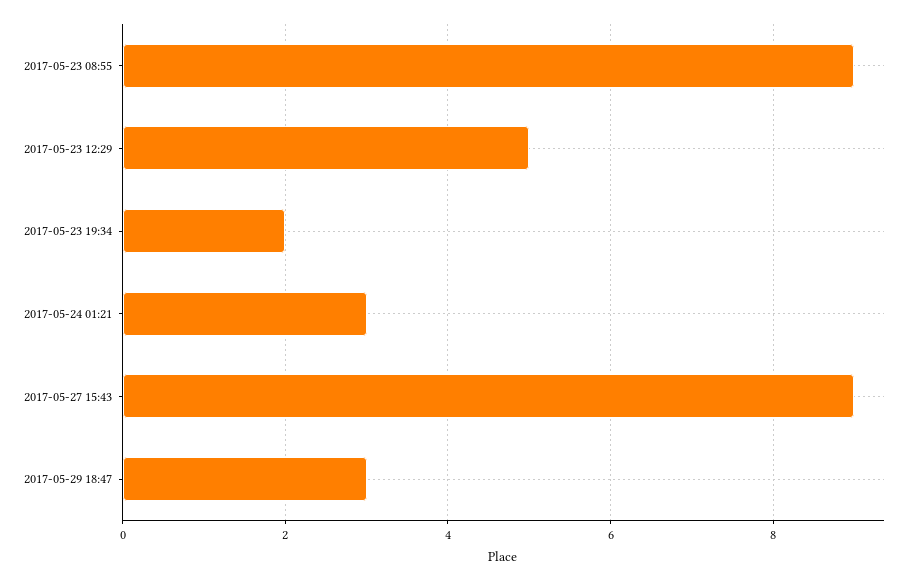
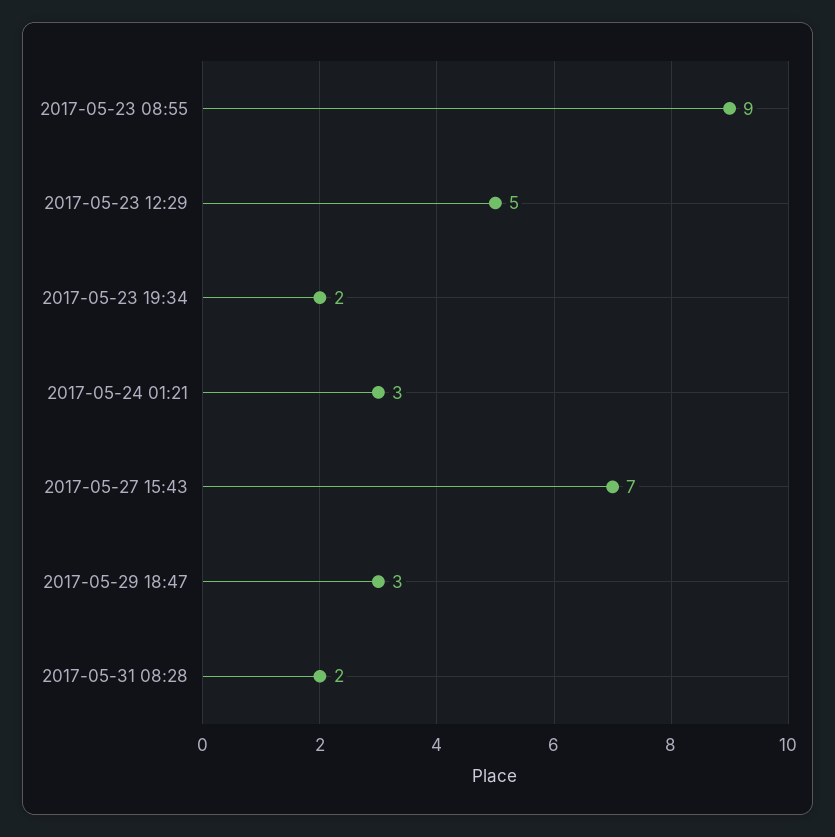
2017-05-27 15:43: 9 -> 7
2017-05-31 08:28: none -> 2

